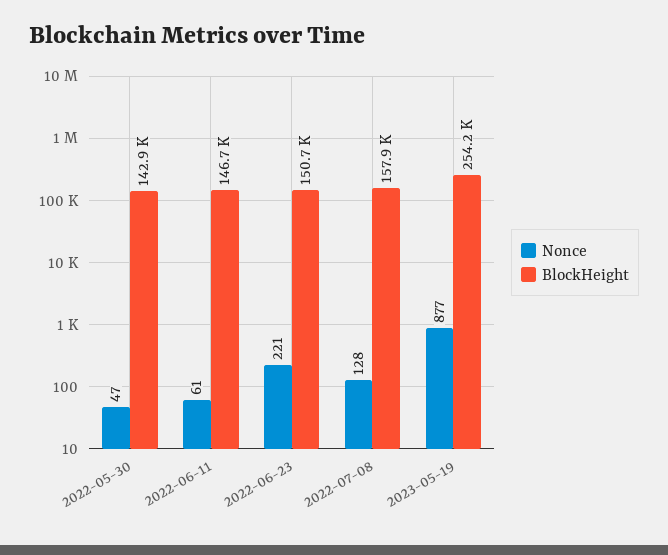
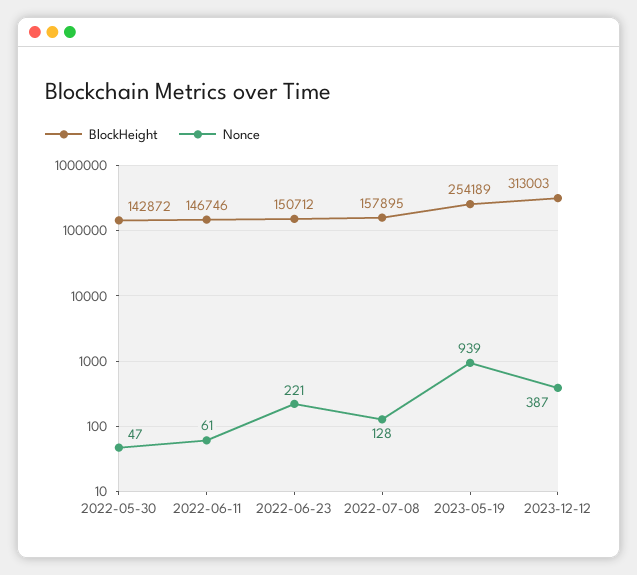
Nonce, 2023-05-19: 877 -> 939
BlockHeight, 2023-12-12: none -> 313003
Nonce, 2023-12-12: none -> 387

